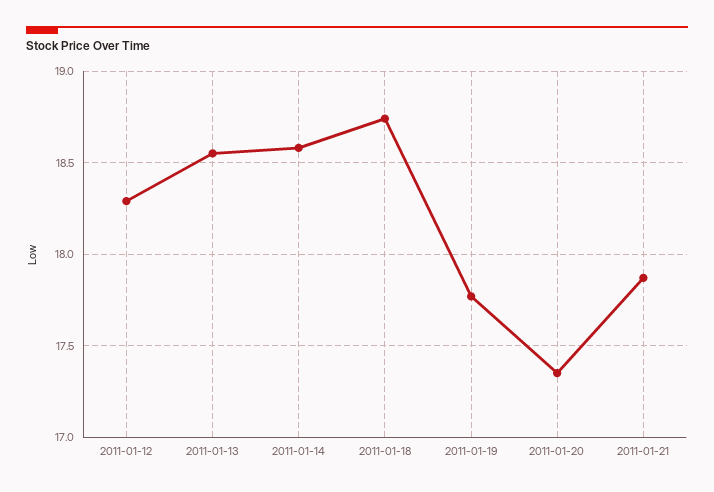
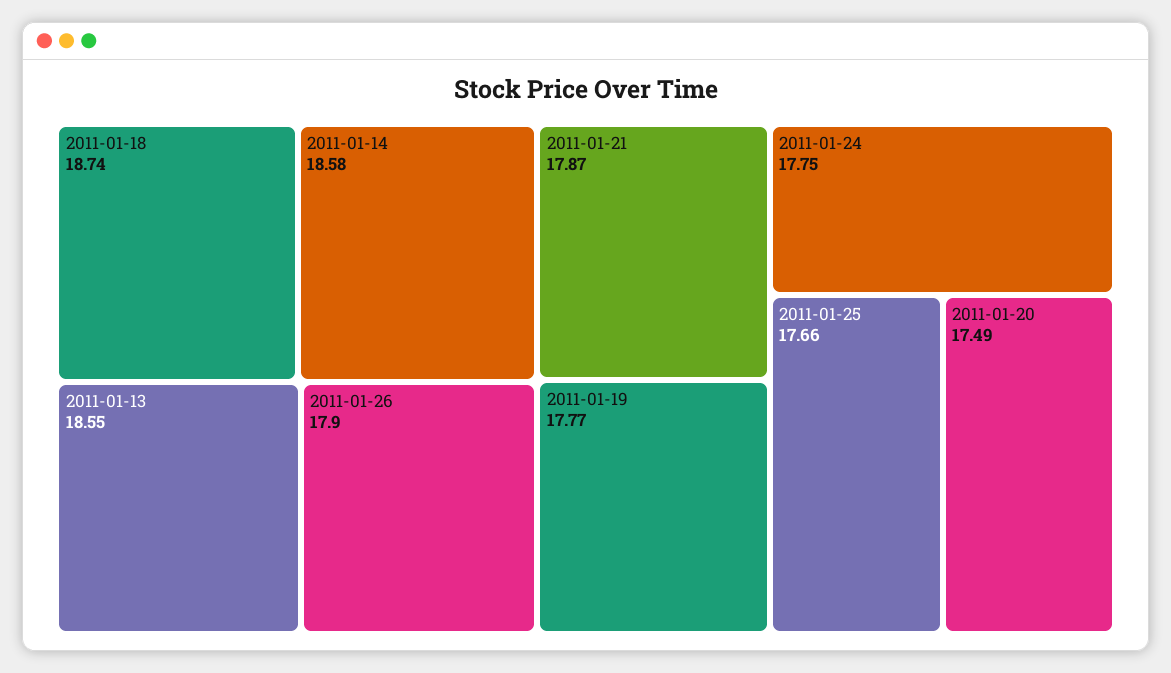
2011-01-12: 18.3 -> none
2011-01-20: 17.35 -> 17.49
2011-01-26: none -> 17.9
2011-01-24: none -> 17.75
2011-01-25: none -> 17.66

